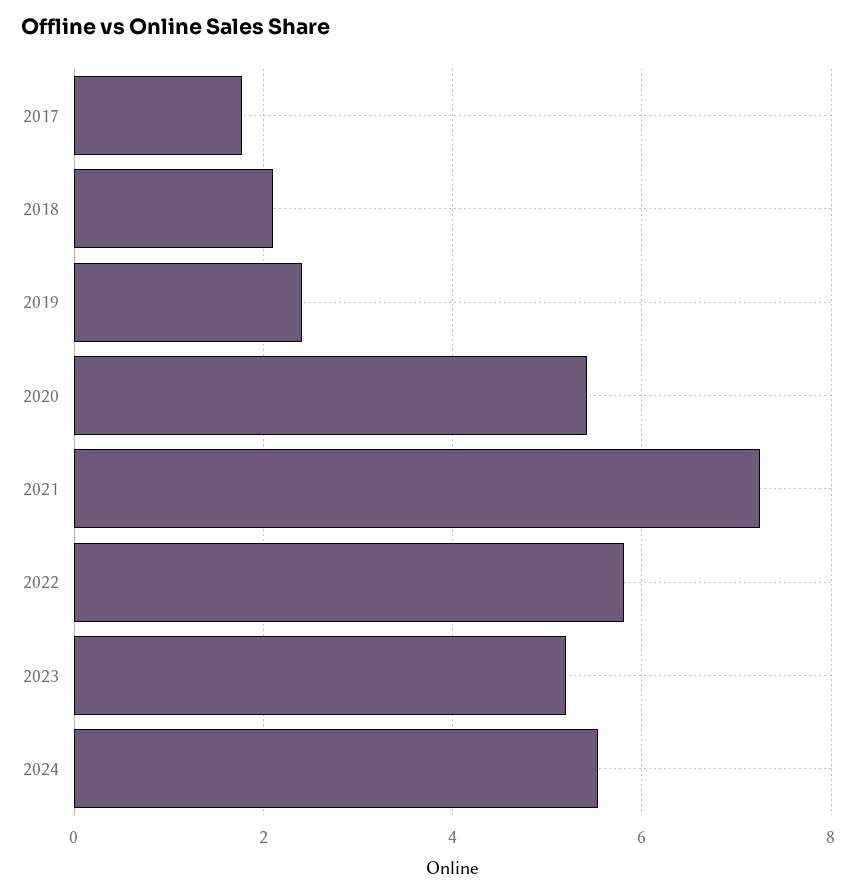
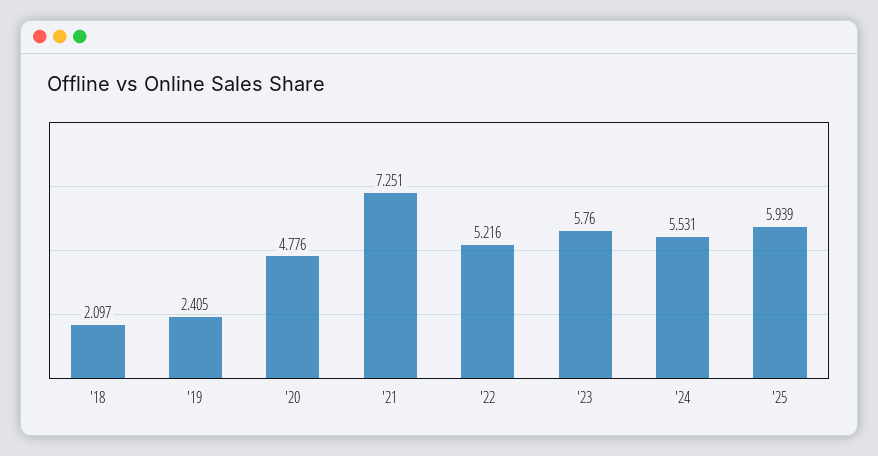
2017: 1.8 -> none
2020: 5.4 -> 4.776
2022: 5.8 -> 5.216
2023: 5.2 -> 5.76
'25: none -> 5.939

